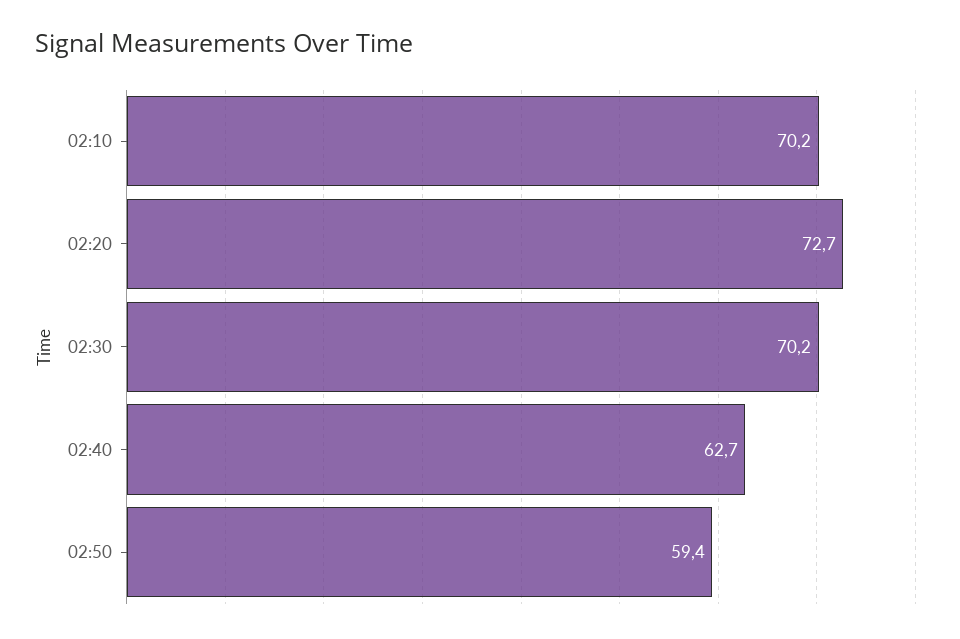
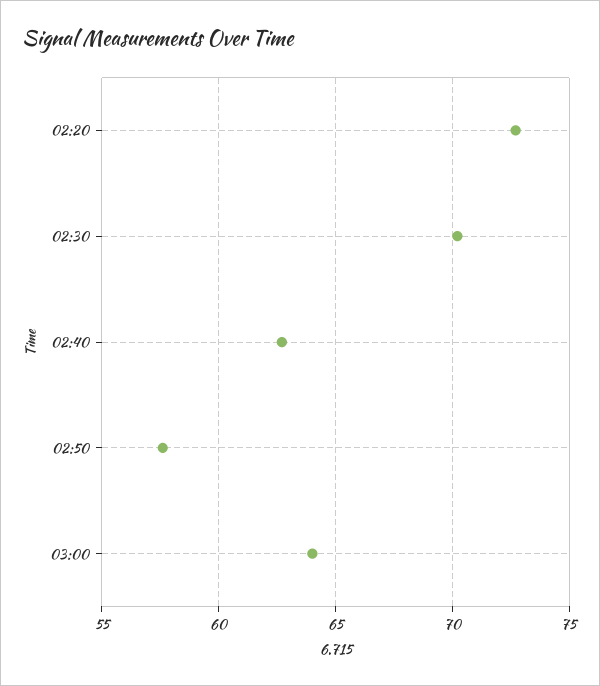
02:10: 70.2 -> none
02:50: 59.4 -> 57.5
03:00: none -> 64

